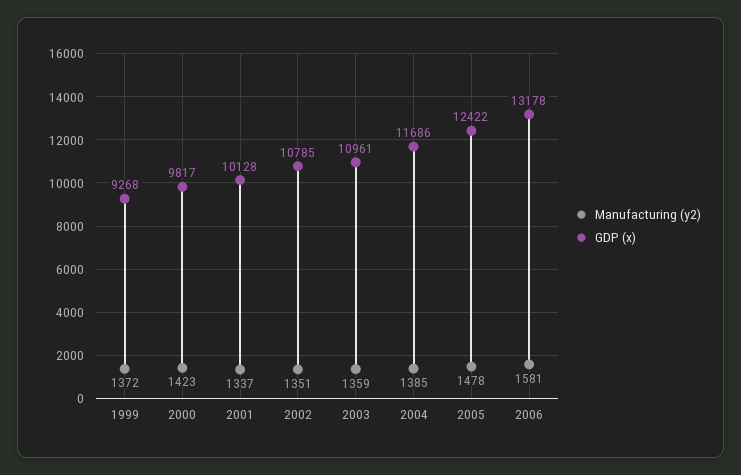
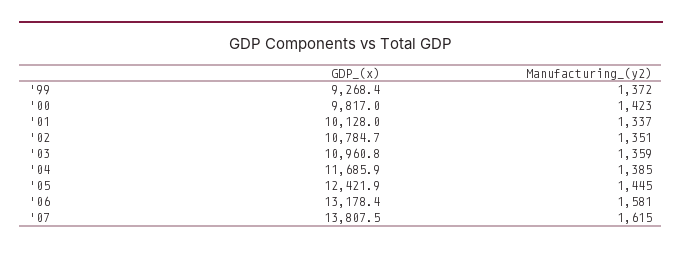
Manufacturing (y2), 2005: 1478 -> 1445
GDP (x), '07: none -> 13807.5
Manufacturing (y2), '07: none -> 1615

